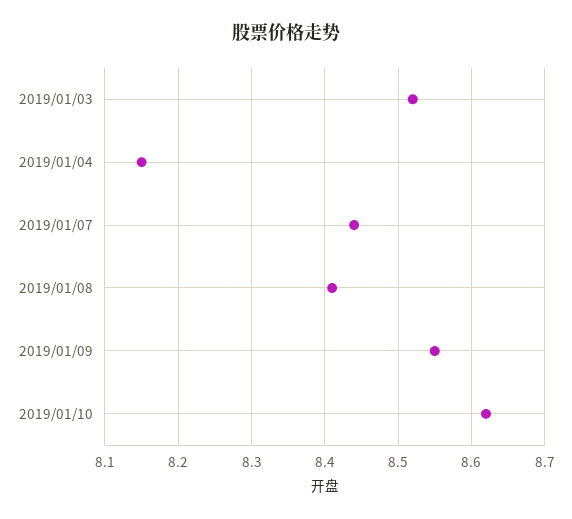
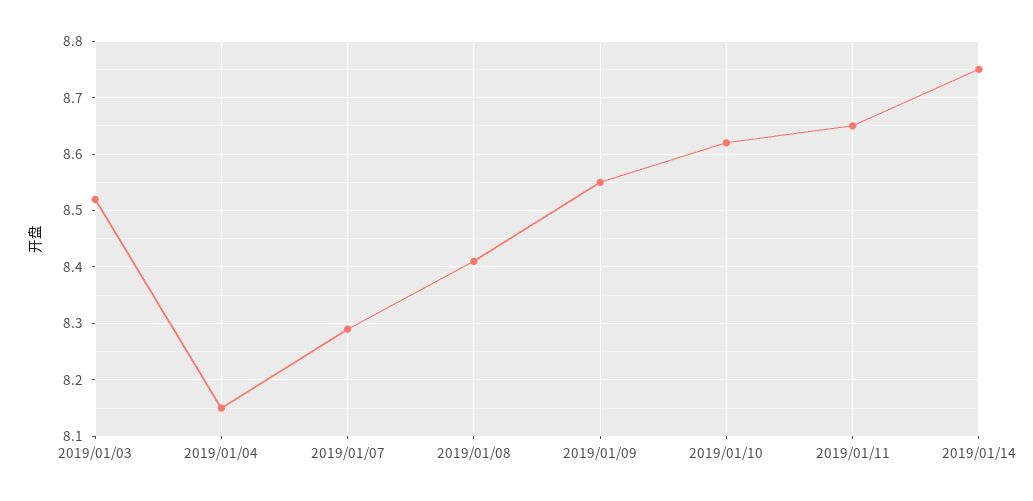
2019/01/07: 8.44 -> 8.3
2019/01/11: none -> 8.65
2019/01/14: none -> 8.75

